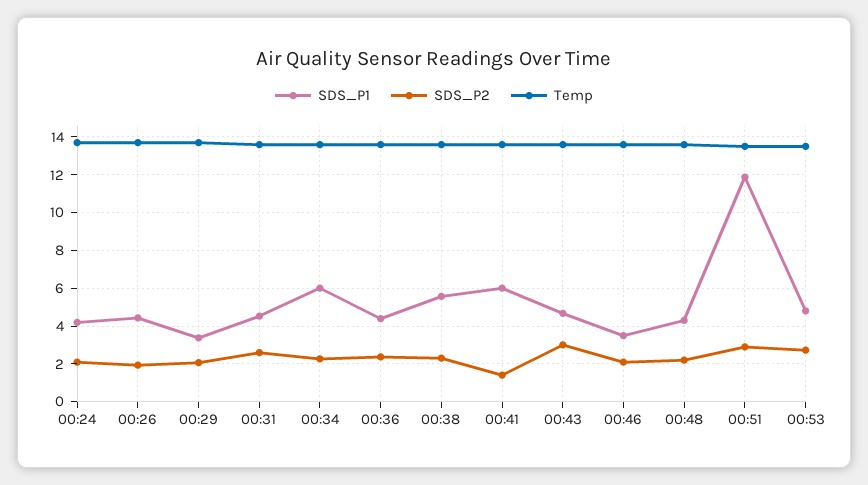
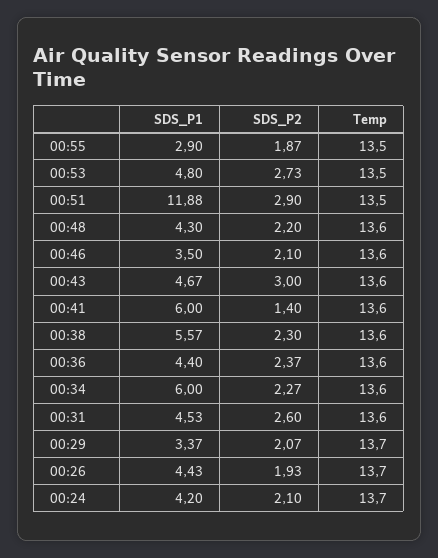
SDS_P1, 00:55: none -> 2.9
SDS_P2, 00:55: none -> 1.87
Temp, 00:55: none -> 13.5

